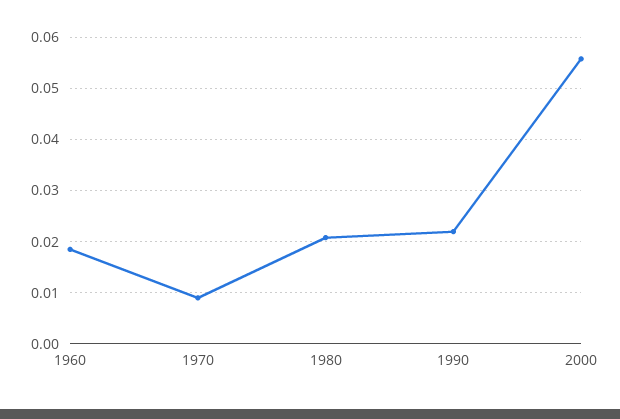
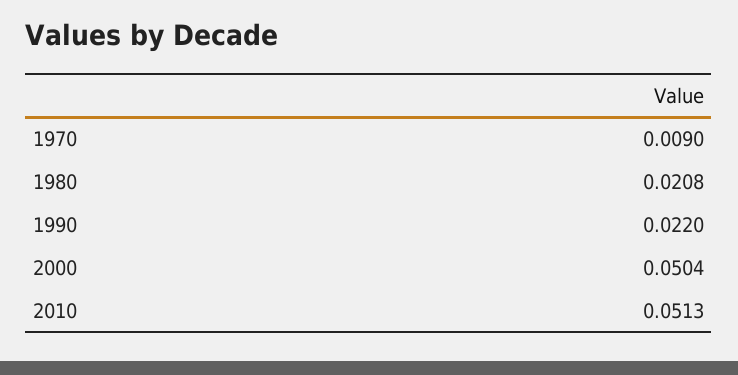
1960: 0.018 -> none
2000: 0.056 -> 0.0504
2010: none -> 0.0513

